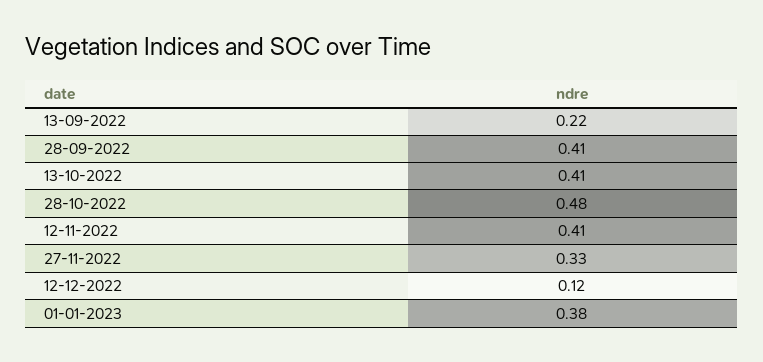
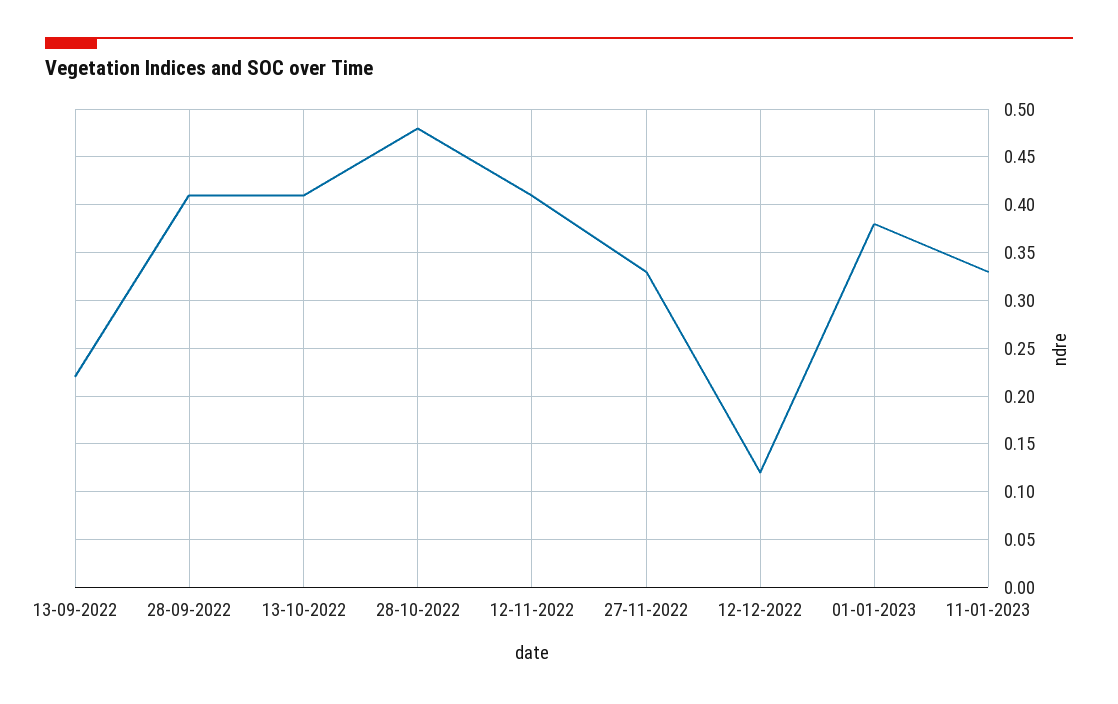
11-01-2023: none -> 0.33

